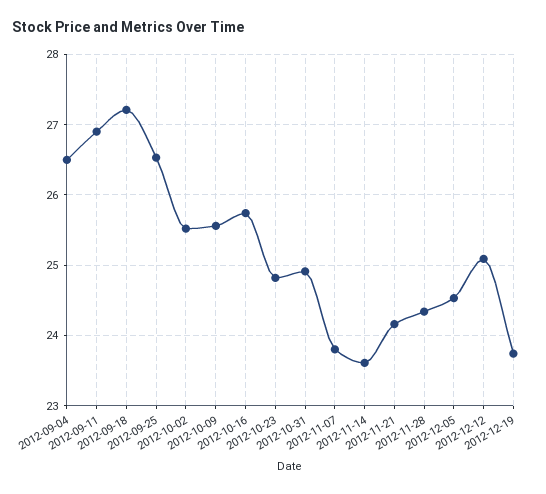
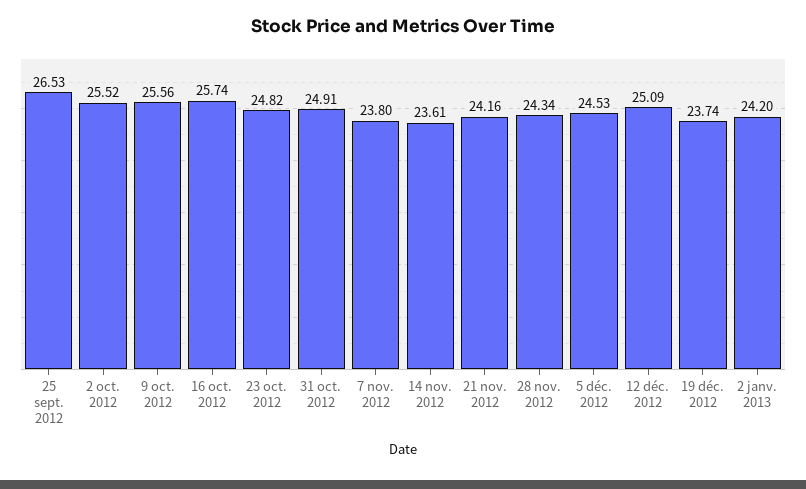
2012-09-04: 26.5 -> none
2012-09-11: 26.9 -> none
2012-09-18: 27.2 -> none
2 janv. 2013: none -> 24.2

